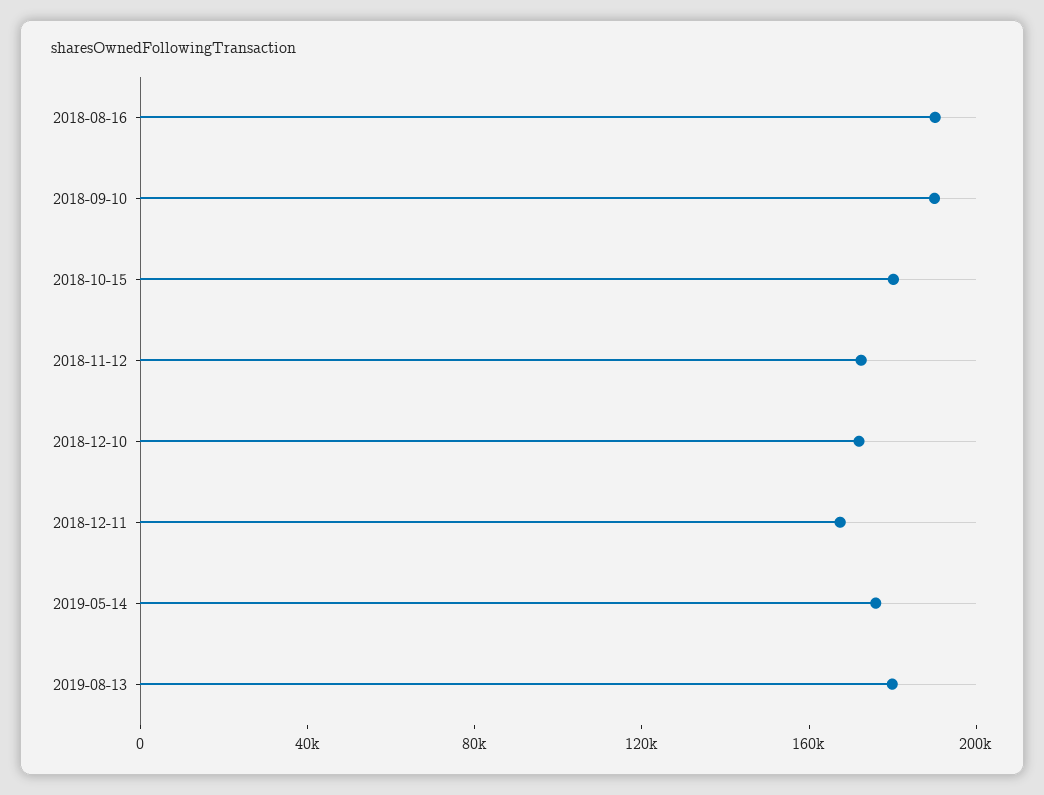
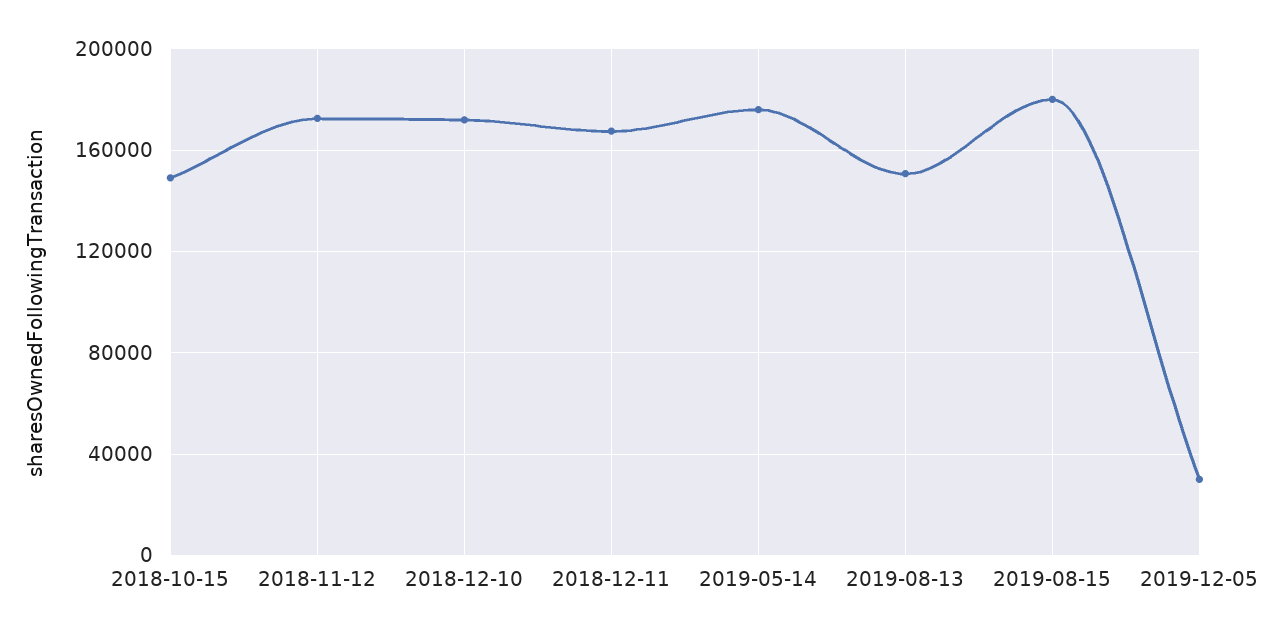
2018-08-16: 190000 -> none
2018-09-10: 190000 -> none
2018-10-15: 180000 -> 150000
2019-08-13: 180000 -> 150000
2019-08-15: none -> 180000
2019-12-05: none -> 30000

